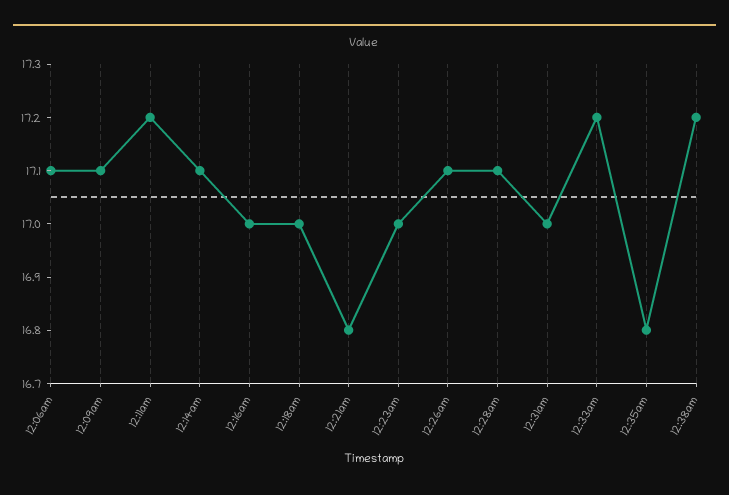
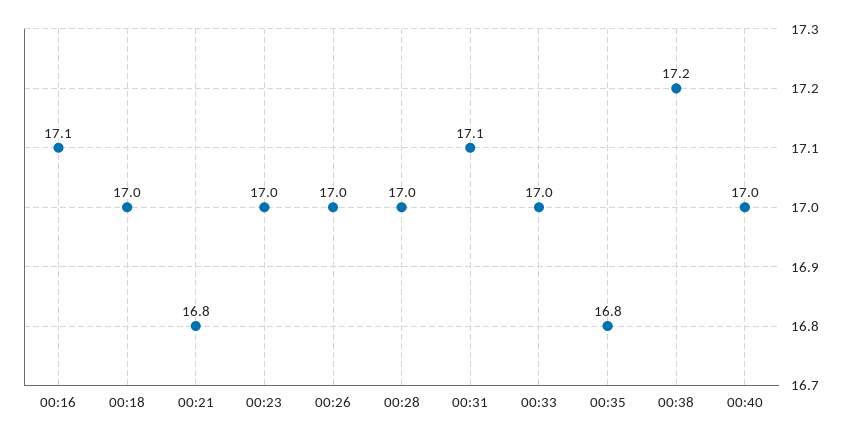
12:06am: 17.1 -> none
12:09am: 17.1 -> none
12:11am: 17.2 -> none
12:14am: 17.1 -> none
12:16am: 17 -> 17.1
12:26am: 17.1 -> 17
12:28am: 17.1 -> 17
12:31am: 17 -> 17.1
12:33am: 17.2 -> 17
00:40: none -> 17

